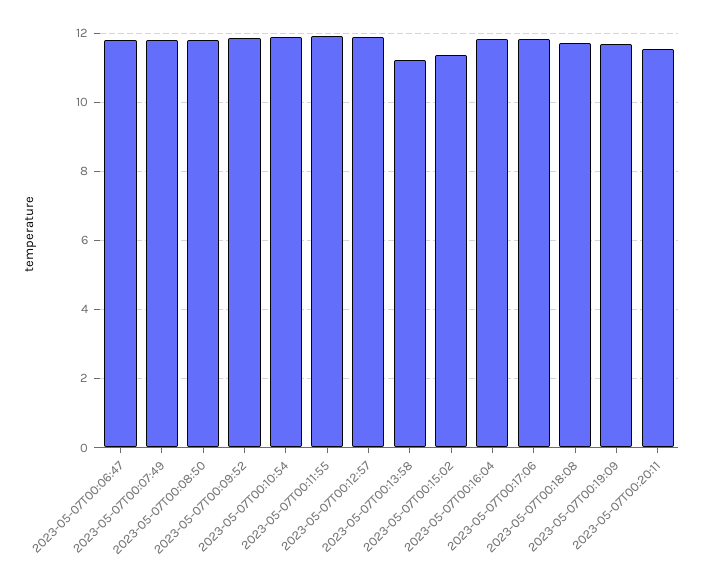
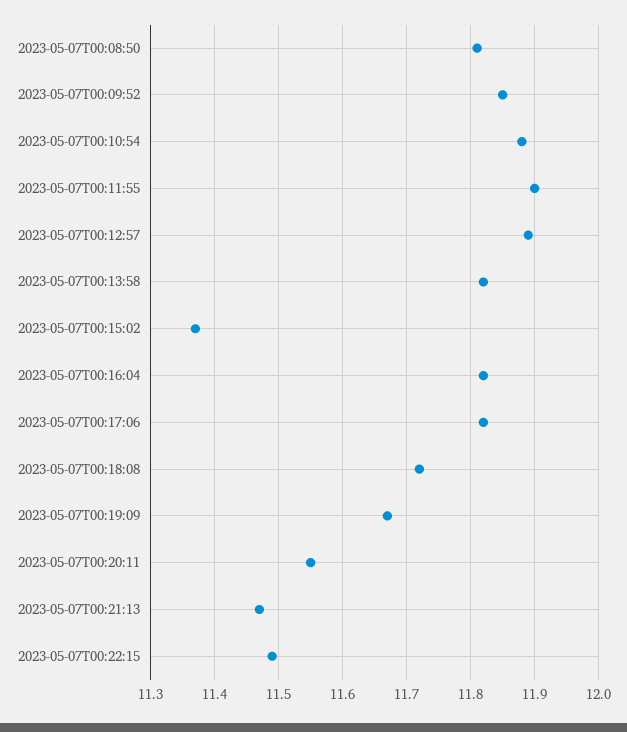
2023-05-07T00:06:47: 11.8 -> none
2023-05-07T00:07:49: 11.8 -> none
2023-05-07T00:13:58: 11.2 -> 11.82
2023-05-07T00:21:13: none -> 11.47
2023-05-07T00:22:15: none -> 11.49

